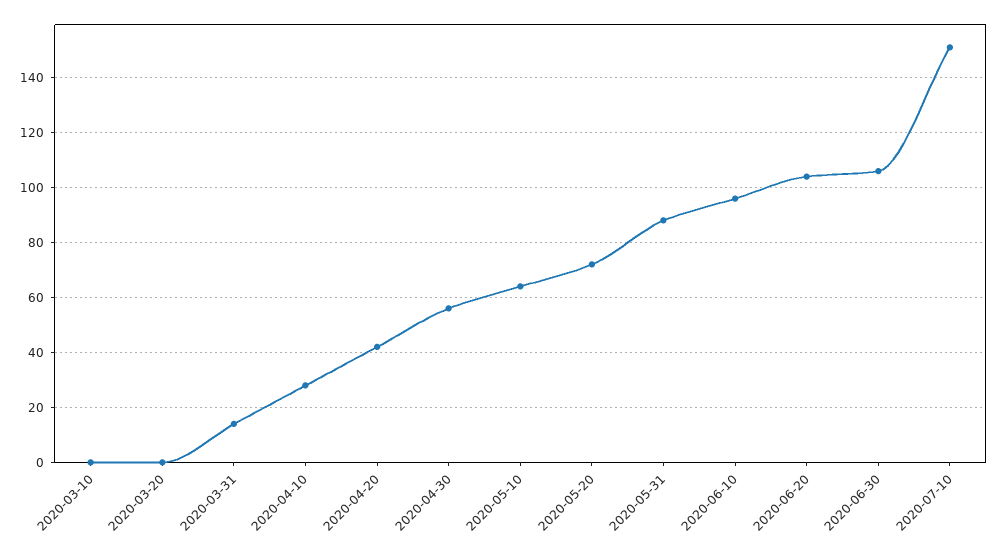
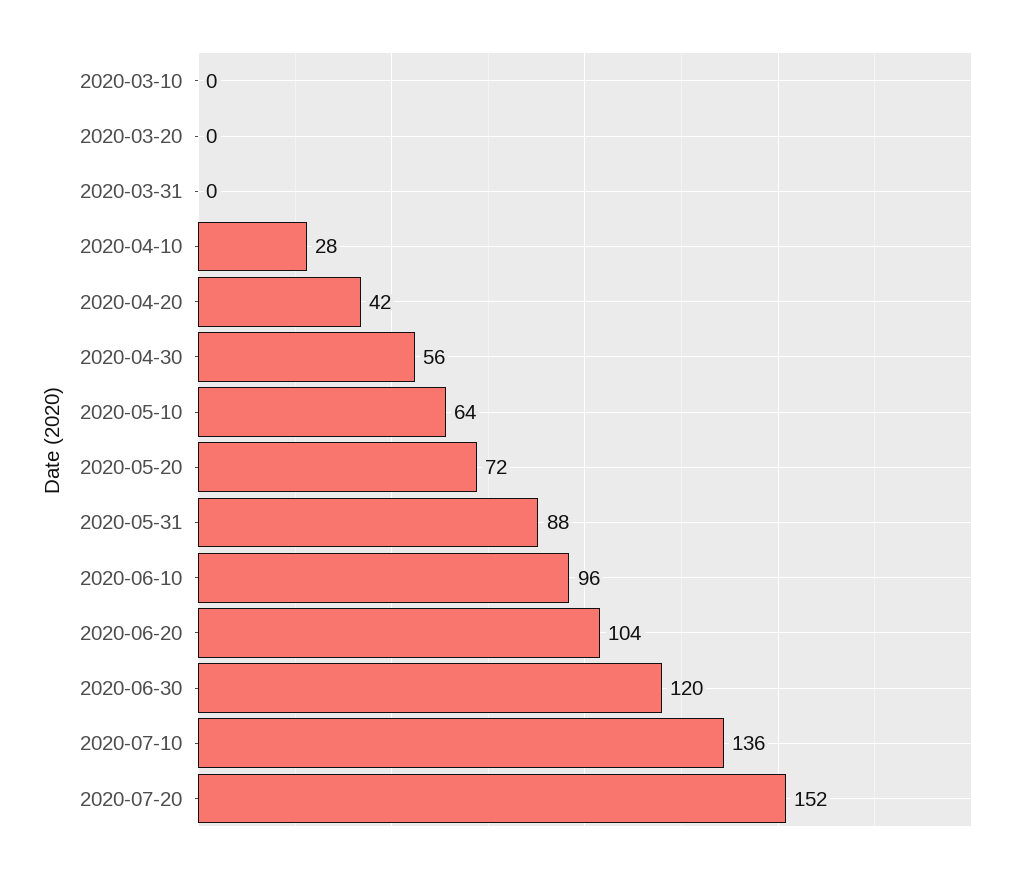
2020-03-31: 15 -> 0
2020-06-30: 105 -> 120
2020-07-10: 150 -> 136
2020-07-20: none -> 152

